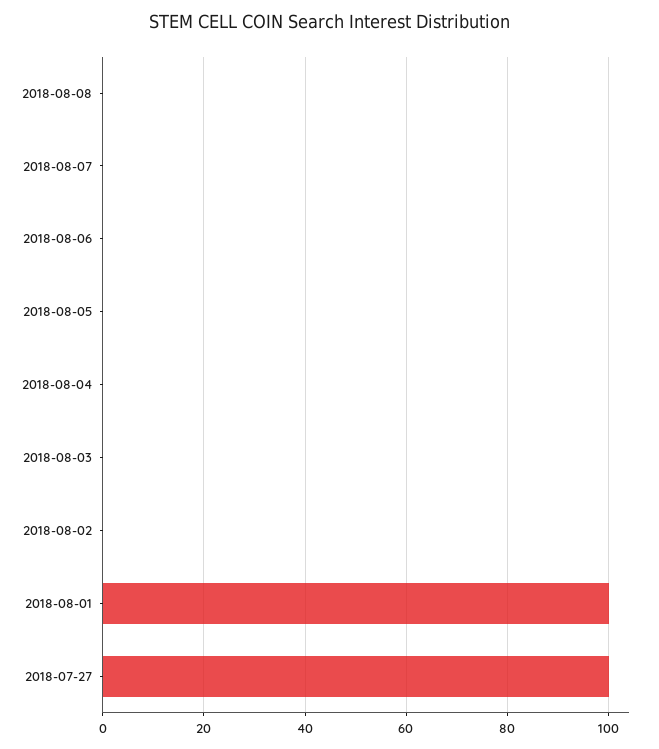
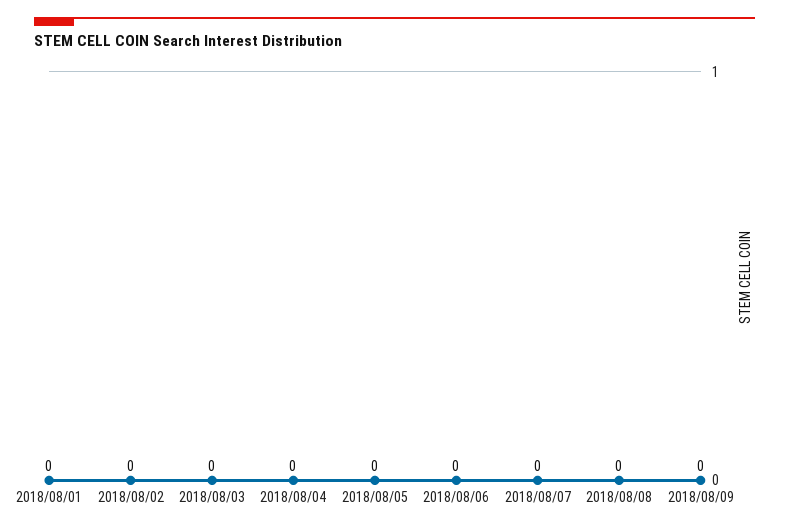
2018-08-01: 100 -> 0
2018-07-27: 100 -> none
2018/08/09: none -> 0

